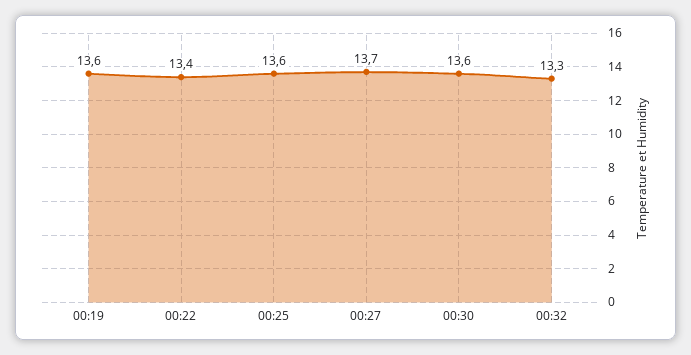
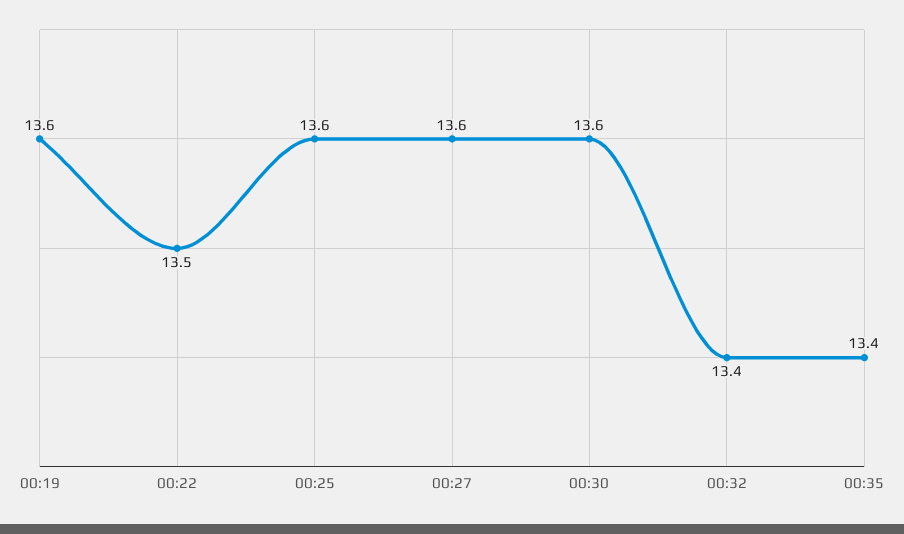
00:22: 13.4 -> 13.5
00:27: 13.7 -> 13.6
00:32: 13.3 -> 13.4
00:35: none -> 13.4

